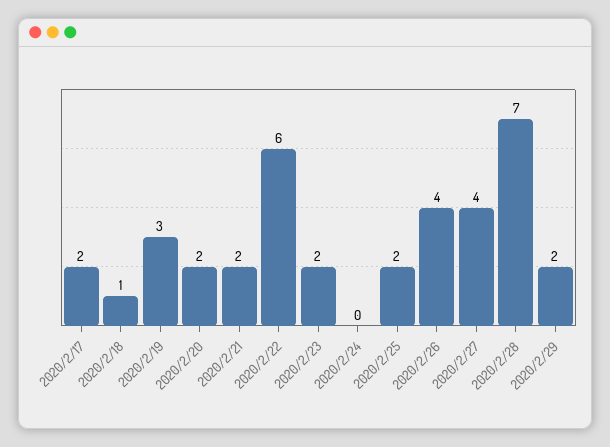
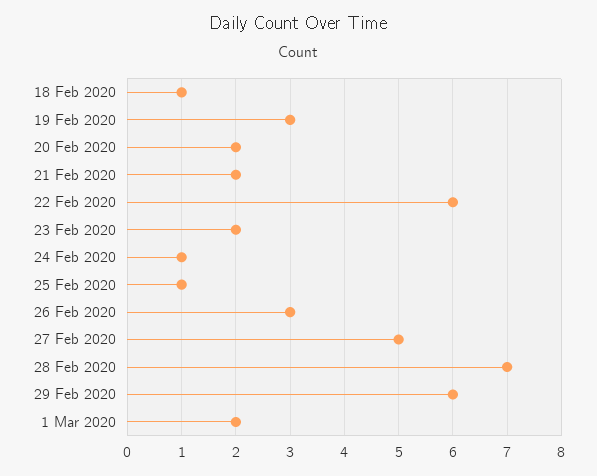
2020/2/17: 2 -> none
2020/2/24: 0 -> 1
2020/2/25: 2 -> 1
2020/2/26: 4 -> 3
2020/2/27: 4 -> 5
2020/2/29: 2 -> 6
1 Mar 2020: none -> 2

